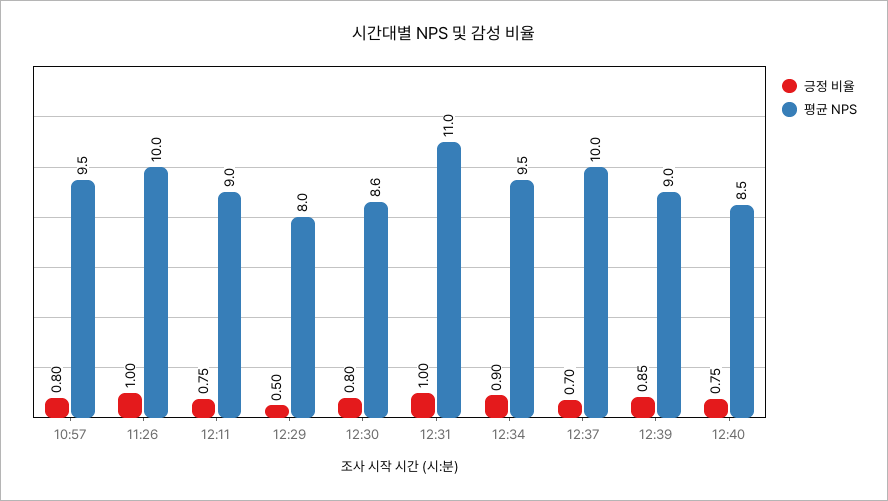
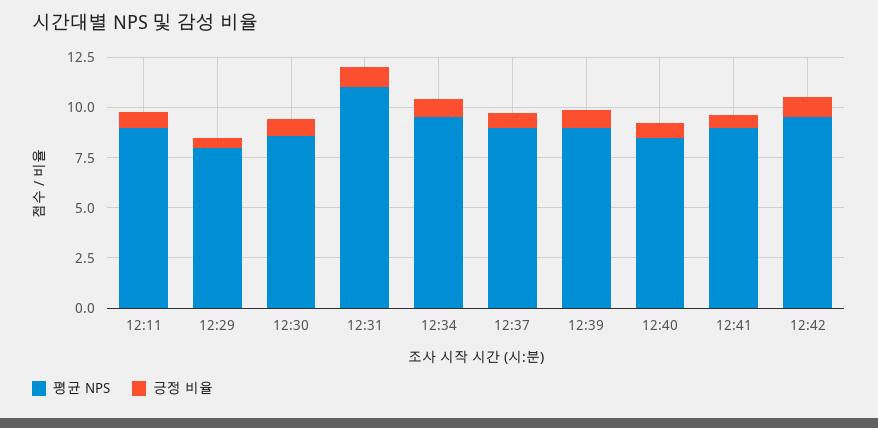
긍정 비율, 10:57: 0.8 -> none
평균 NPS, 10:57: 9.5 -> none
긍정 비율, 11:26: 1 -> none
평균 NPS, 11:26: 10 -> none
평균 NPS, 12:37: 10 -> 9
평균 NPS, 12:41: none -> 9
긍정 비율, 12:41: none -> 0.5
평균 NPS, 12:42: none -> 9.5
긍정 비율, 12:42: none -> 1

